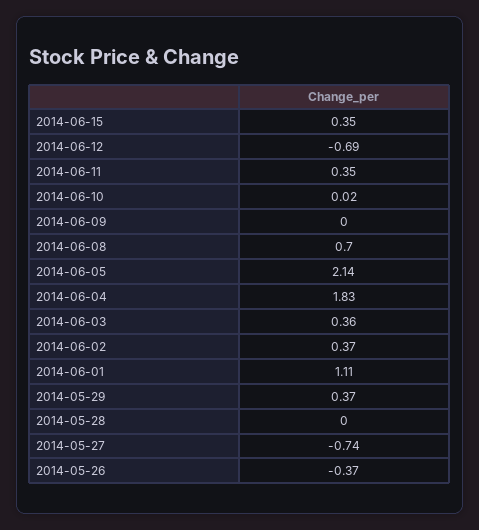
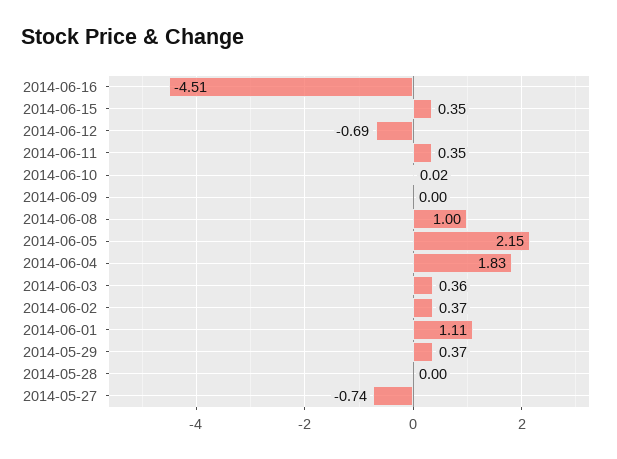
2014-06-08: 0.7 -> 1
2014-06-05: 2.14 -> 2.15
2014-05-26: -0.37 -> none
2014-06-16: none -> -4.51

